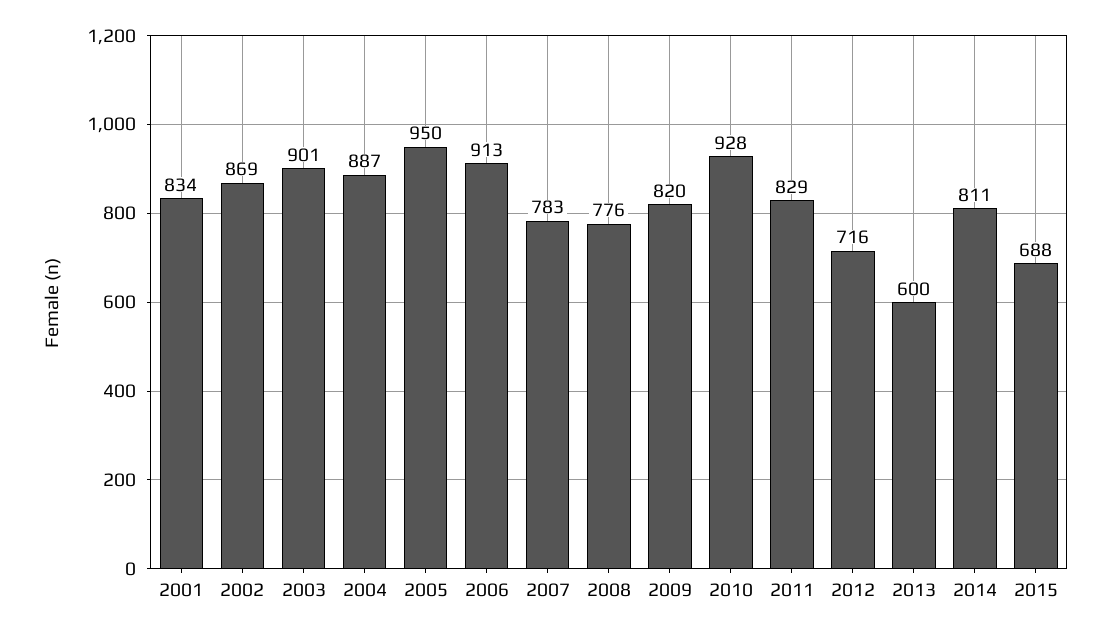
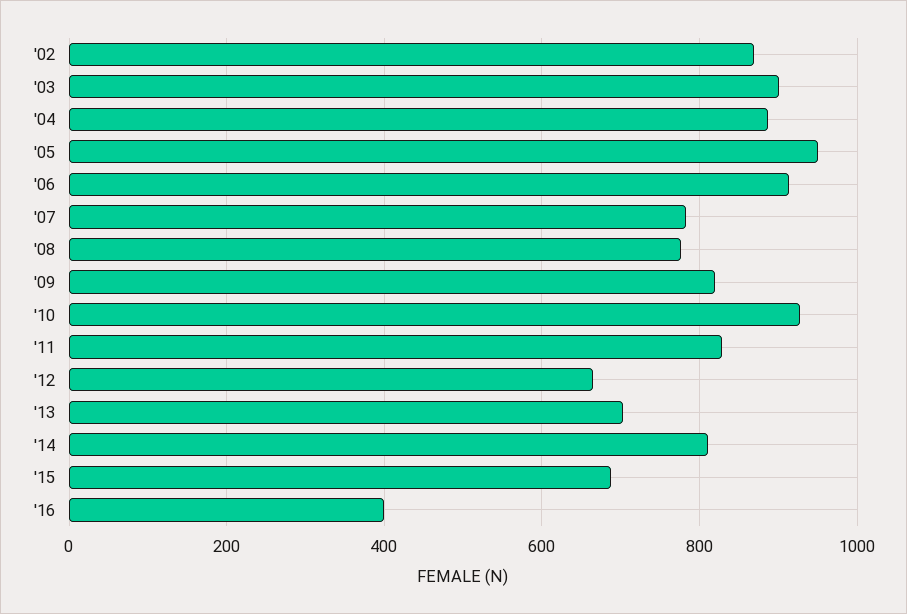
2001: 834 -> none
2012: 716 -> 660
2013: 600 -> 700
'16: none -> 400

